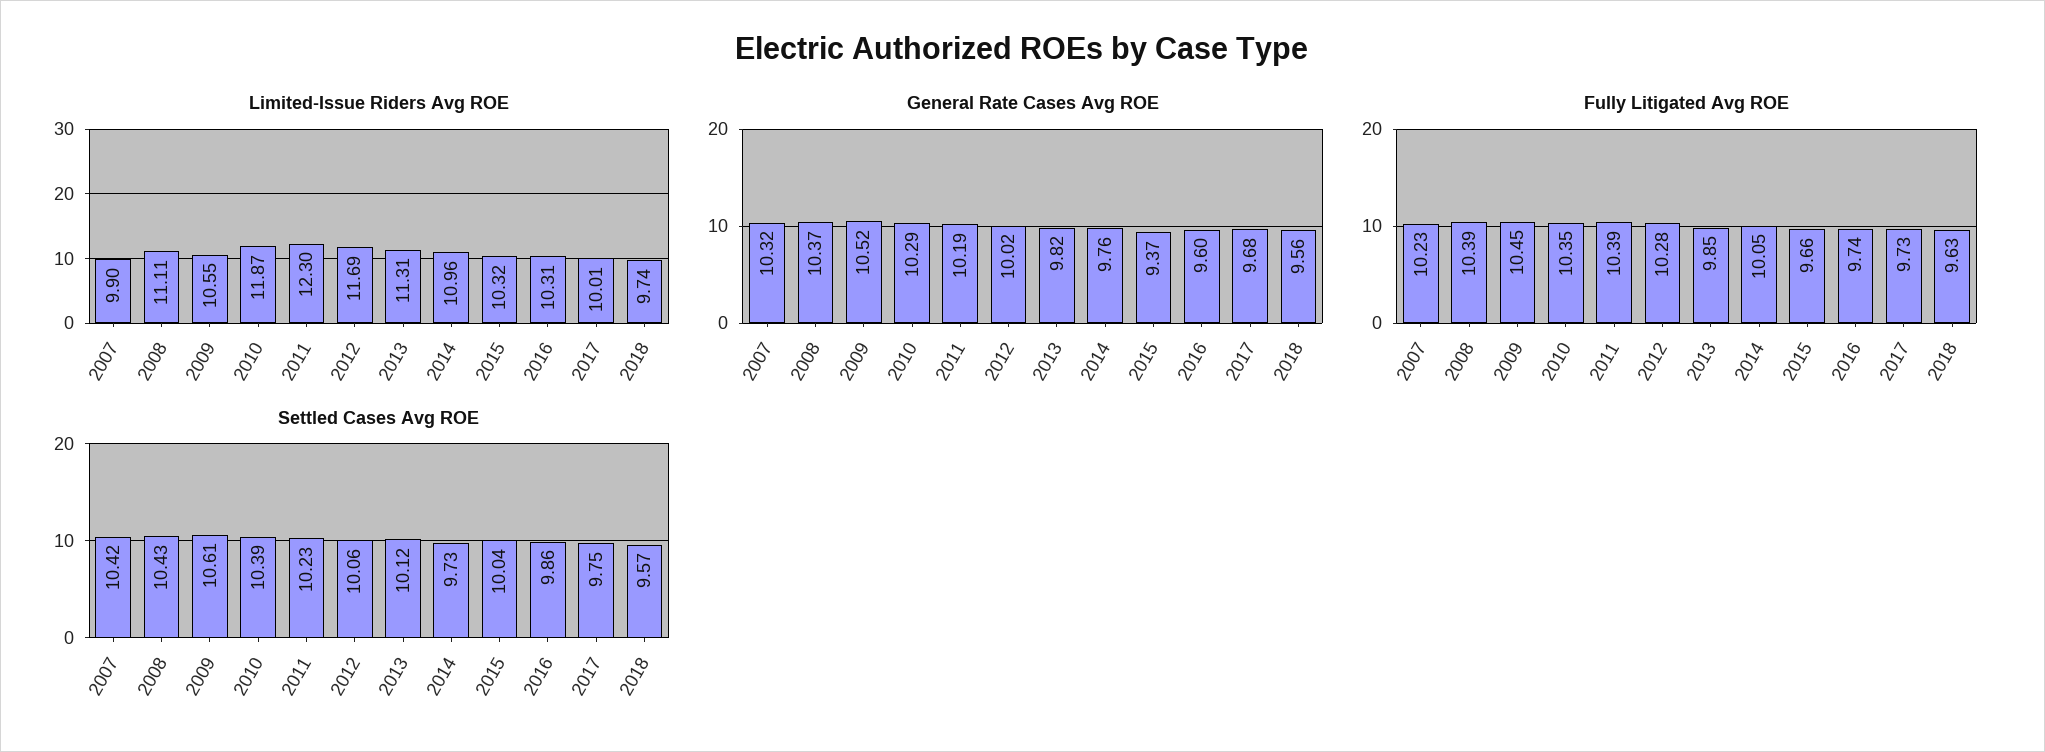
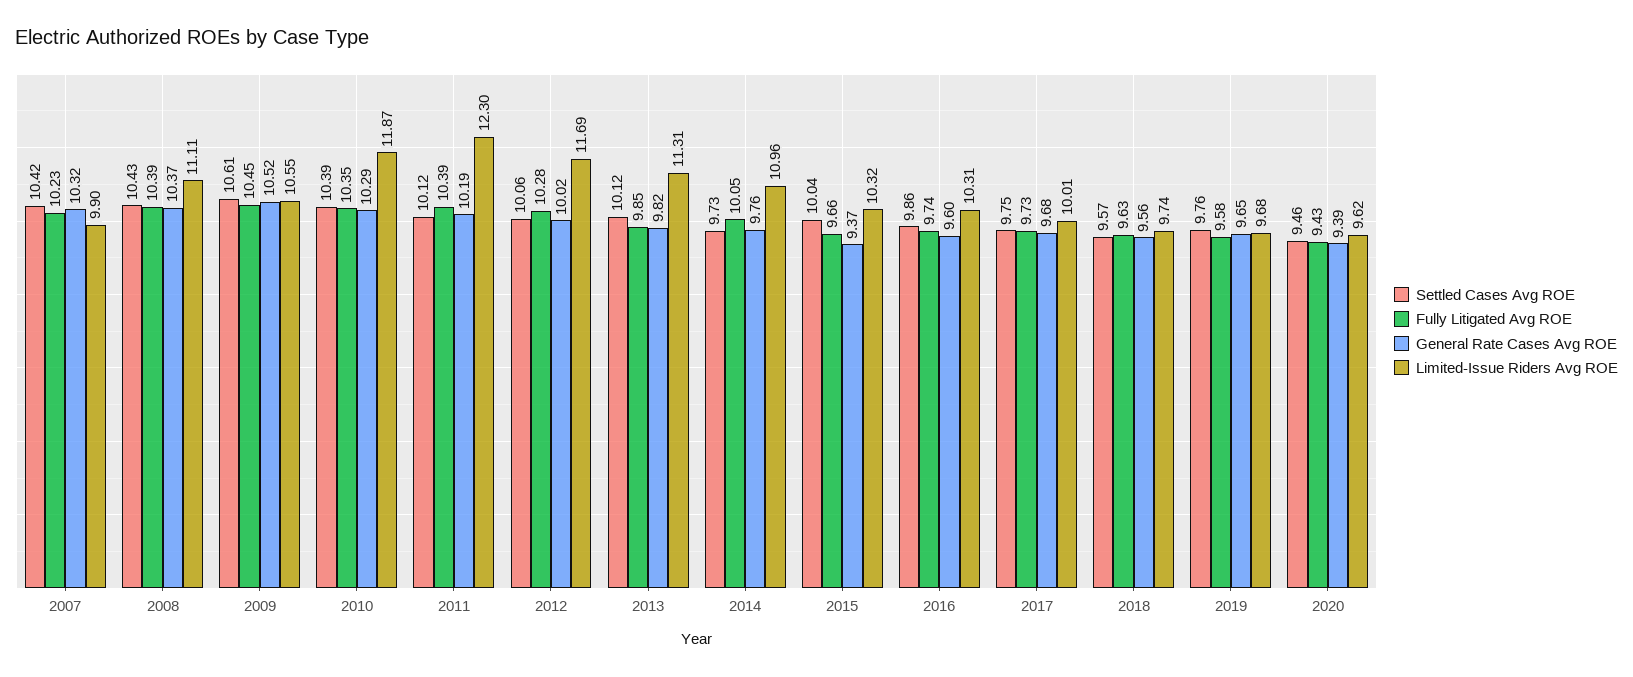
Settled Cases Avg ROE, 2011: 10.23 -> 10.12
Settled Cases Avg ROE, 2019: none -> 9.76
Fully Litigated Avg ROE, 2019: none -> 9.58
General Rate Cases Avg ROE, 2019: none -> 9.65
Limited-Issue Riders Avg ROE, 2019: none -> 9.68
Settled Cases Avg ROE, 2020: none -> 9.46
Fully Litigated Avg ROE, 2020: none -> 9.43
General Rate Cases Avg ROE, 2020: none -> 9.39
Limited-Issue Riders Avg ROE, 2020: none -> 9.62

